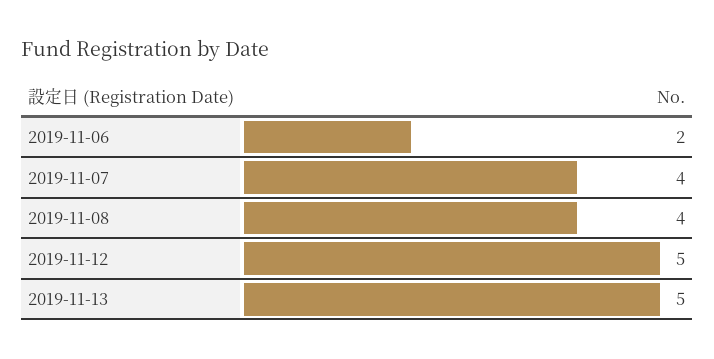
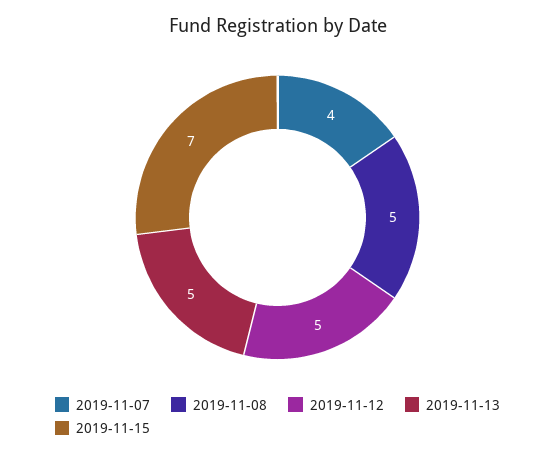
2019-11-06: 2 -> none
2019-11-08: 4 -> 5
2019-11-15: none -> 7

